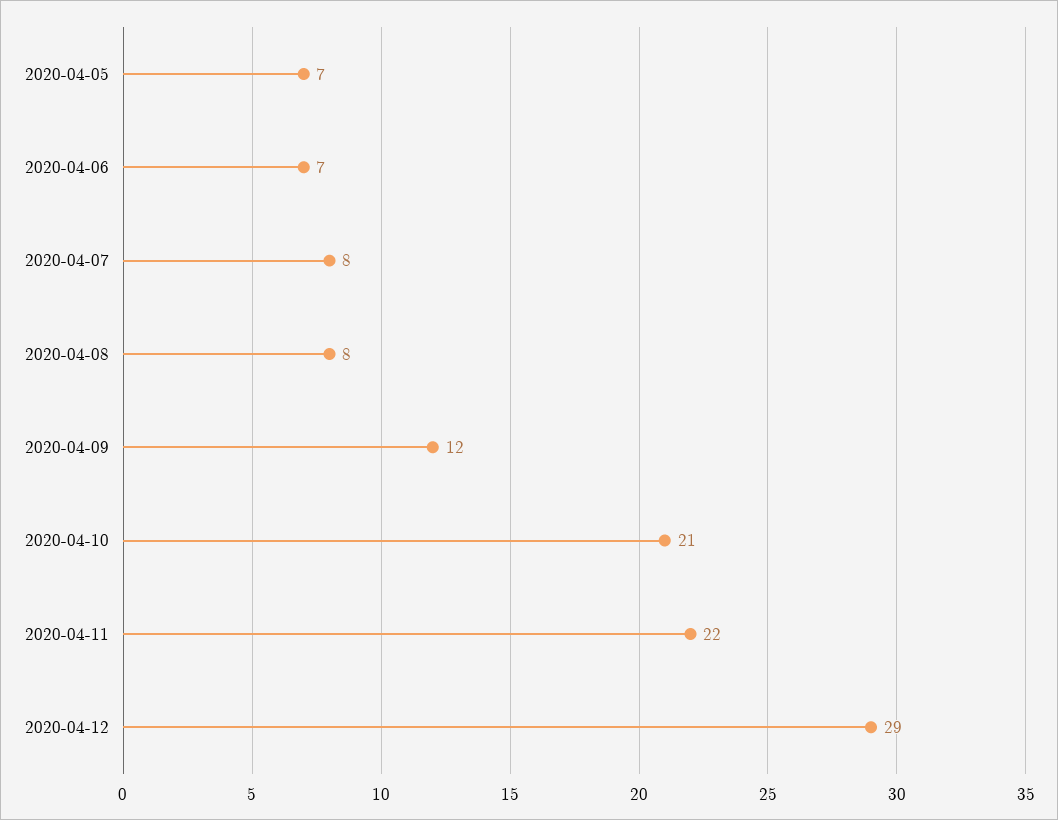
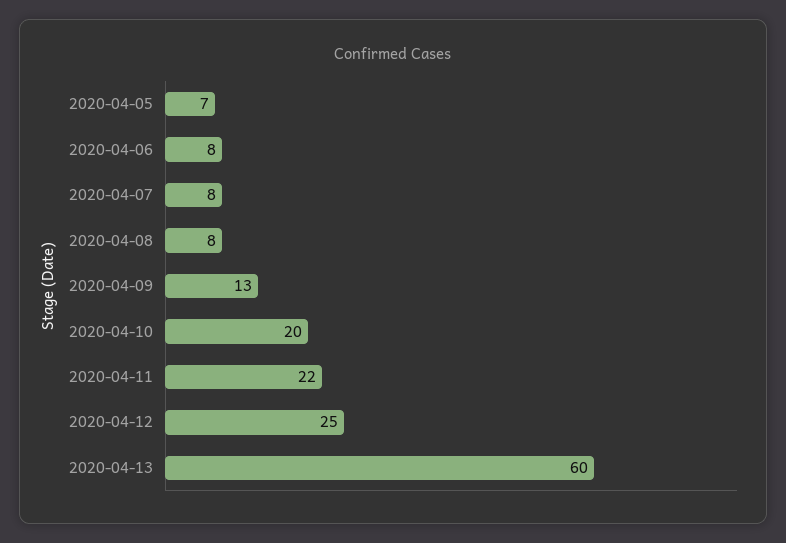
2020-04-06: 7 -> 8
2020-04-09: 12 -> 13
2020-04-10: 21 -> 20
2020-04-12: 29 -> 25
2020-04-13: none -> 60

